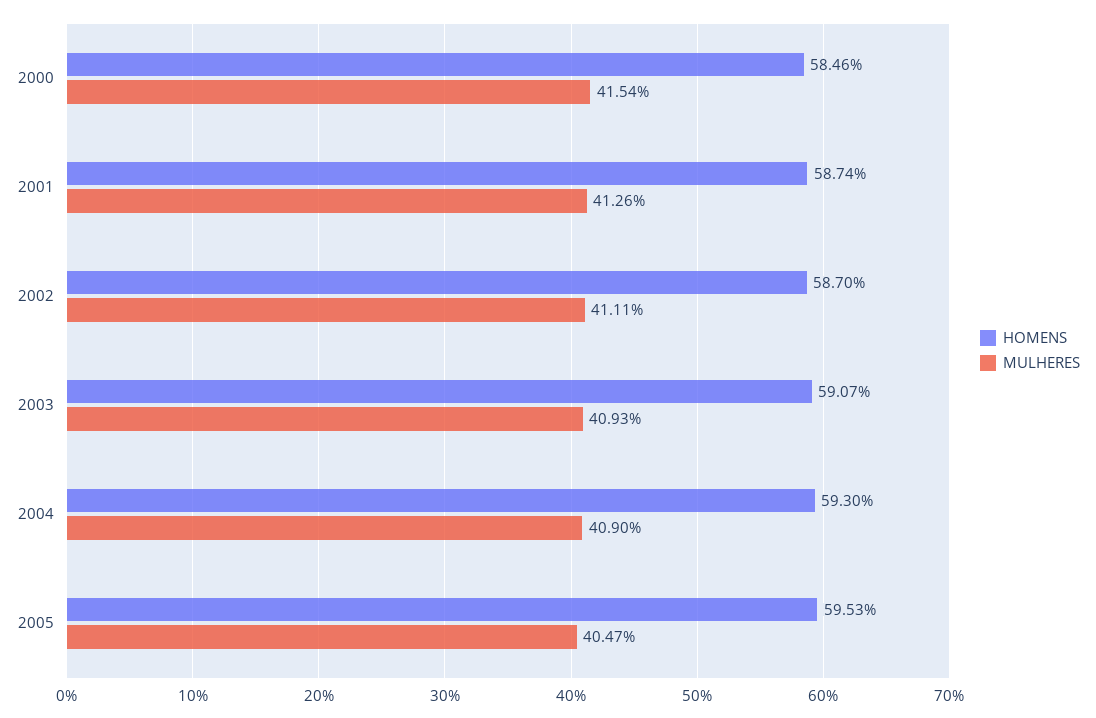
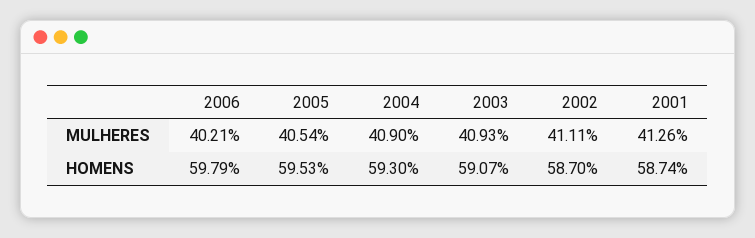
HOMENS, 2000: 58.46 -> none
MULHERES, 2000: 41.54 -> none
MULHERES, 2005: 40.47 -> 40.54
MULHERES, 2006: none -> 40.21
HOMENS, 2006: none -> 59.79

